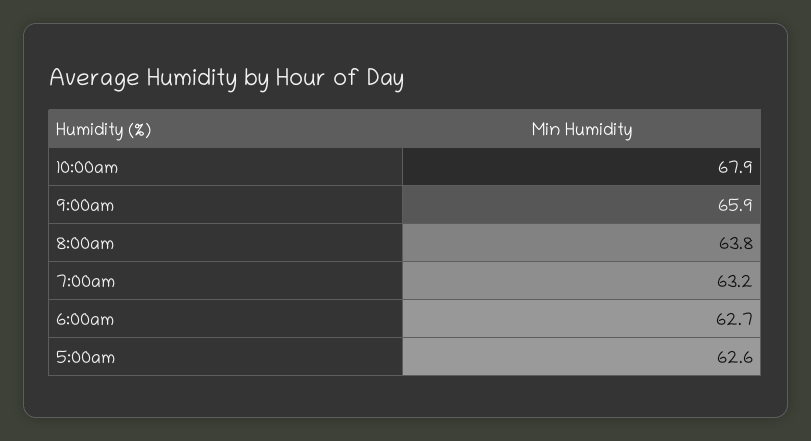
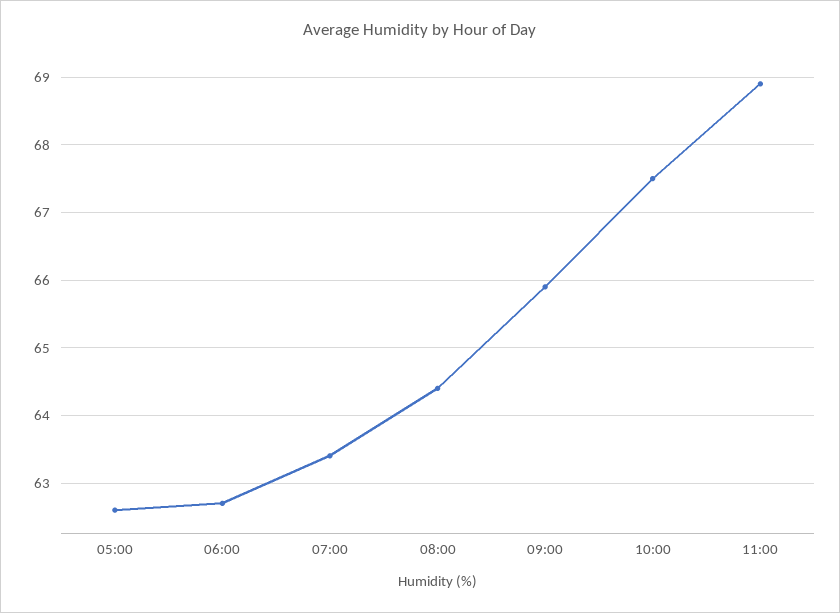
10:00am: 67.9 -> 67.5
8:00am: 63.8 -> 64.4
7:00am: 63.2 -> 63.4
11:00: none -> 68.9

